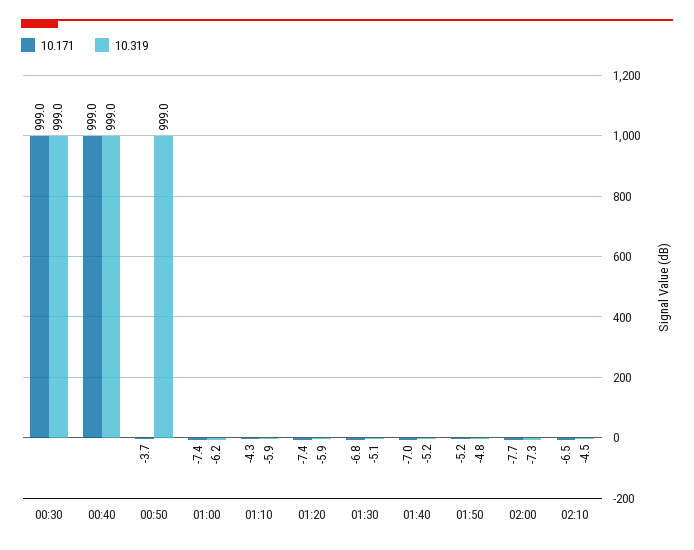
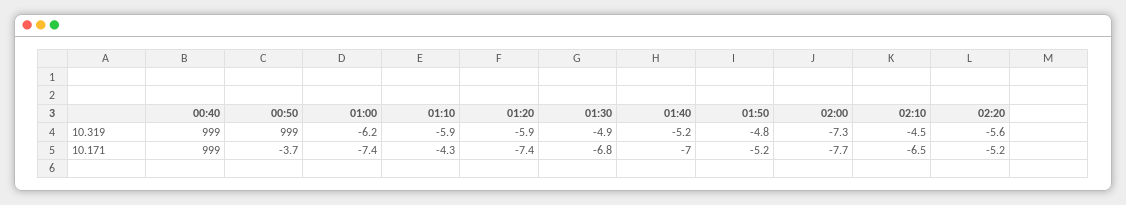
10.171, 00:30: 999 -> none
10.319, 00:30: 999 -> none
10.319, 01:30: -5.1 -> -4.9
10.319, 02:20: none -> -5.6
10.171, 02:20: none -> -5.2

